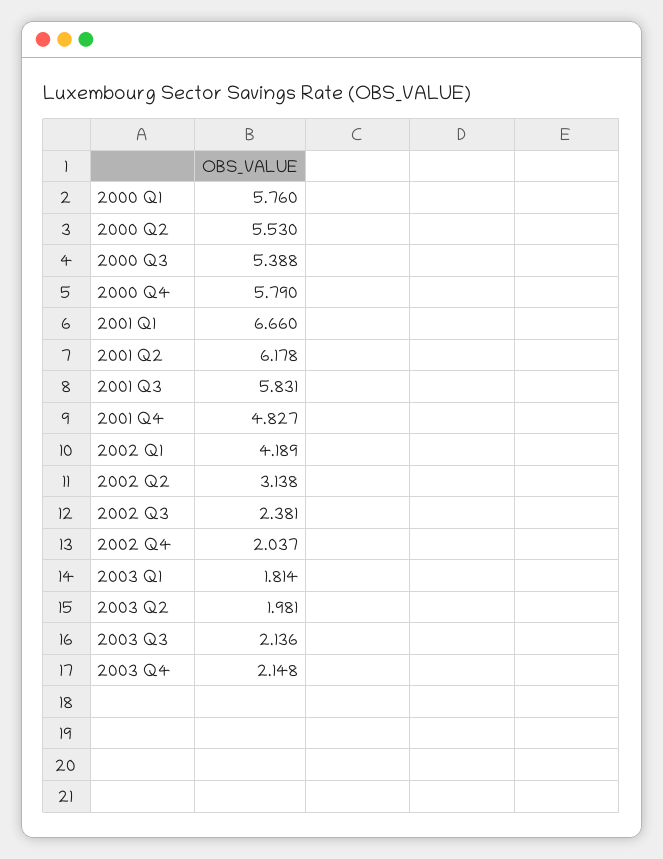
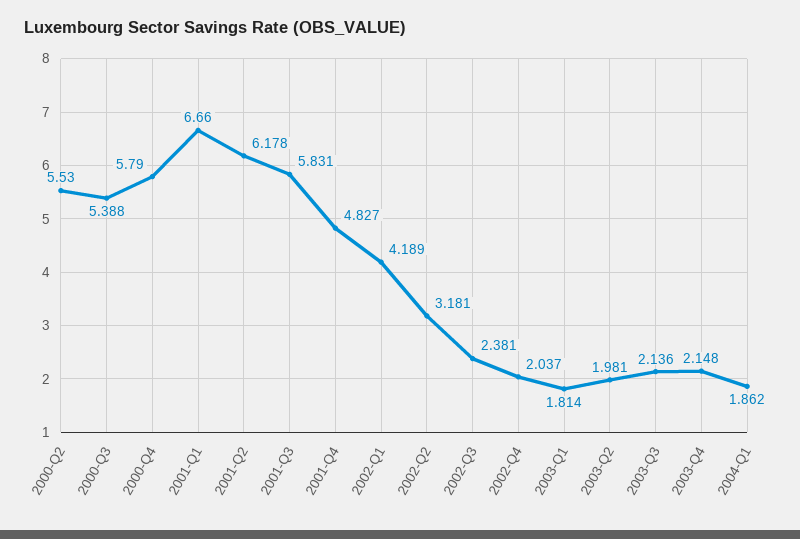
2000 Q1: 5.76 -> none
2002 Q2: 3.138 -> 3.181
2004-Q1: none -> 1.862

